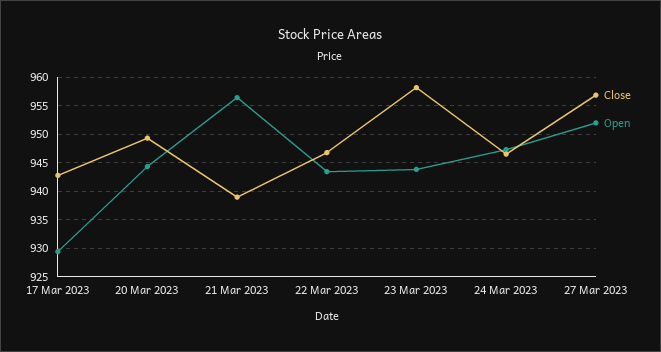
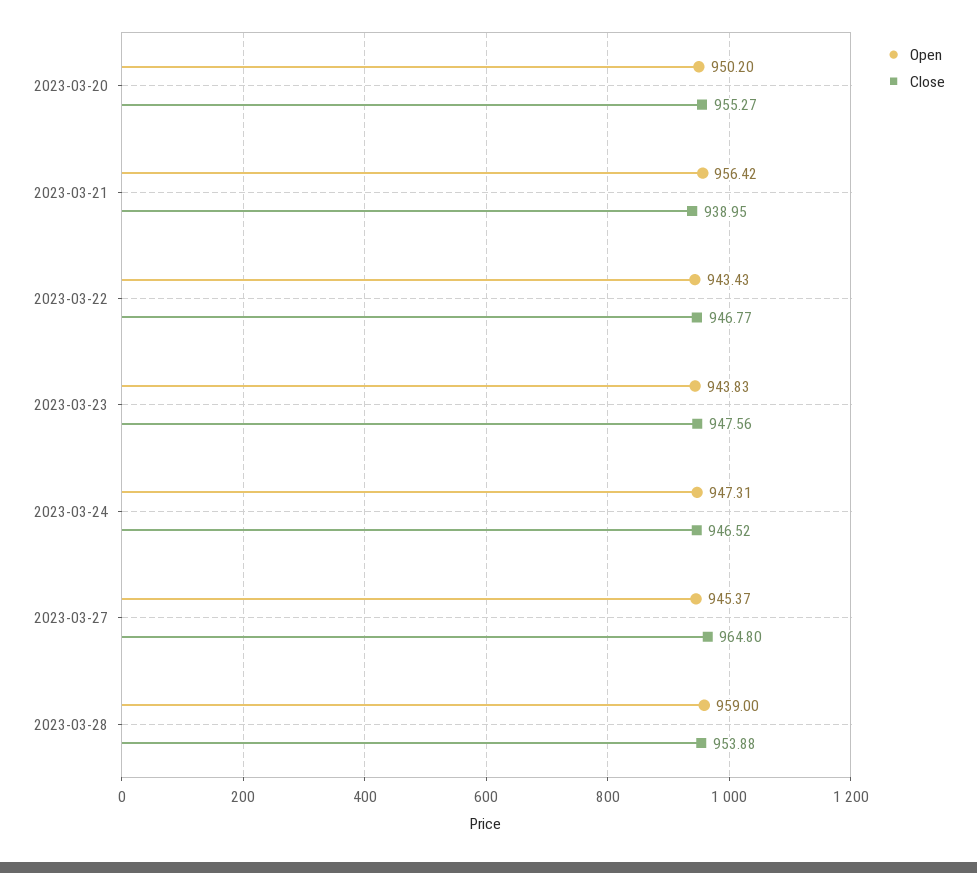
Close, 17 Mar 2023: 942.5 -> none
Open, 17 Mar 2023: 930 -> none
Close, 20 Mar 2023: 950 -> 955.27
Open, 20 Mar 2023: 945 -> 950.2
Close, 23 Mar 2023: 957.5 -> 947.56
Close, 27 Mar 2023: 957.5 -> 964.8
Open, 27 Mar 2023: 952.5 -> 945.37
Open, 2023-03-28: none -> 959
Close, 2023-03-28: none -> 953.88

